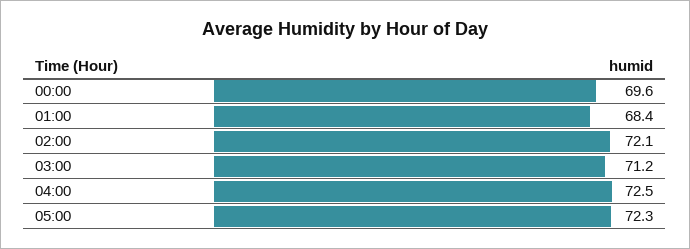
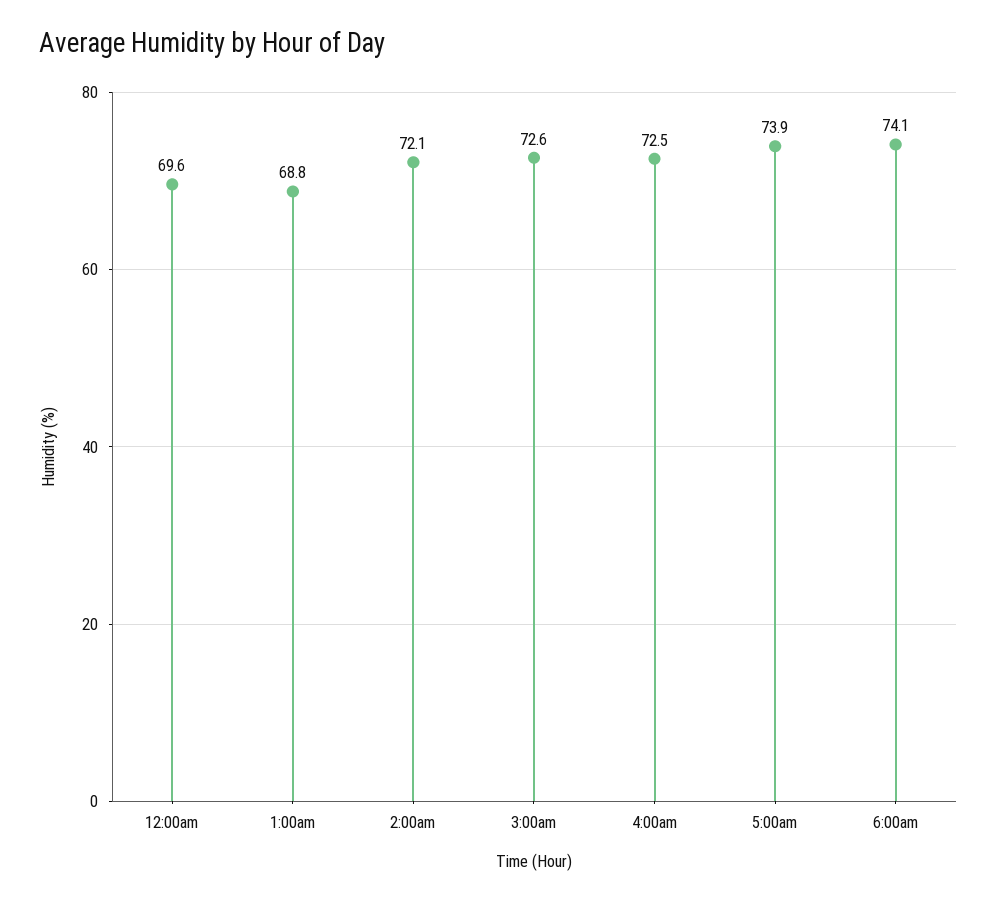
01:00: 68.4 -> 68.8
03:00: 71.2 -> 72.6
05:00: 72.3 -> 73.9
6:00am: none -> 74.1

